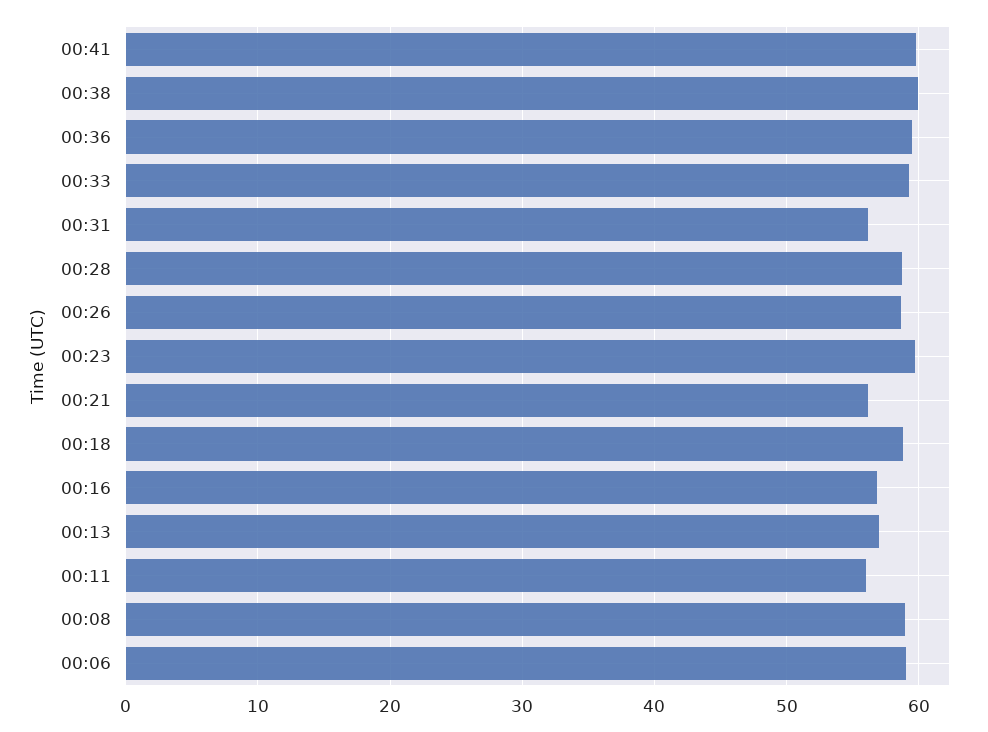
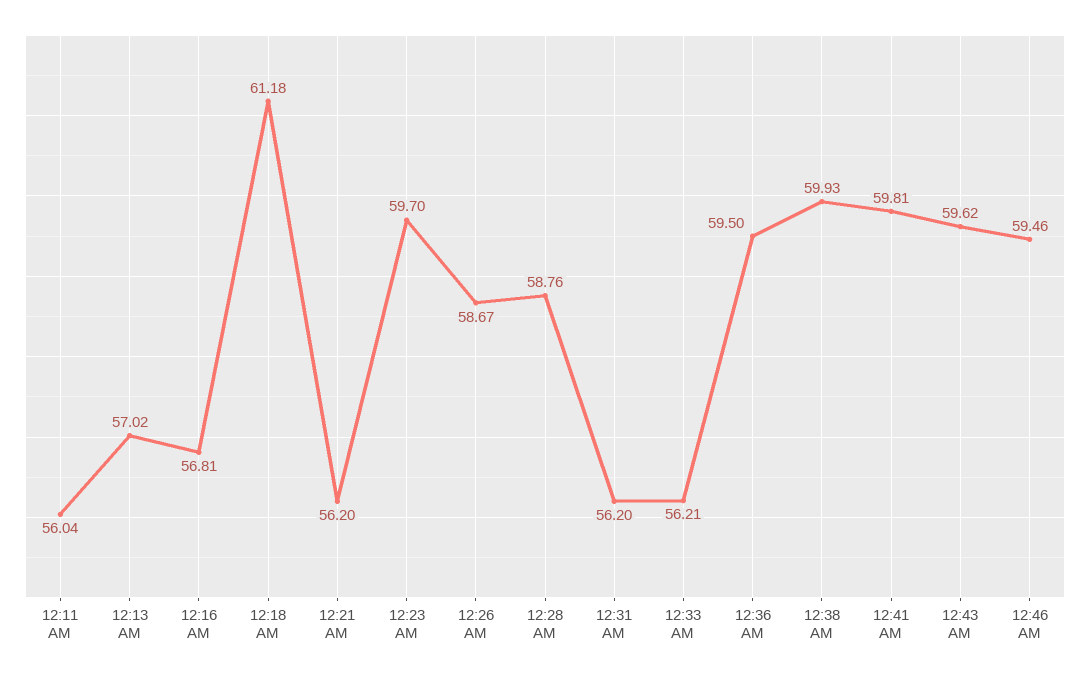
00:33: 59 -> 56.21
00:18: 59 -> 61.18
00:08: 59 -> none
00:06: 59 -> none
12:43 AM: none -> 59.62
12:46 AM: none -> 59.46

